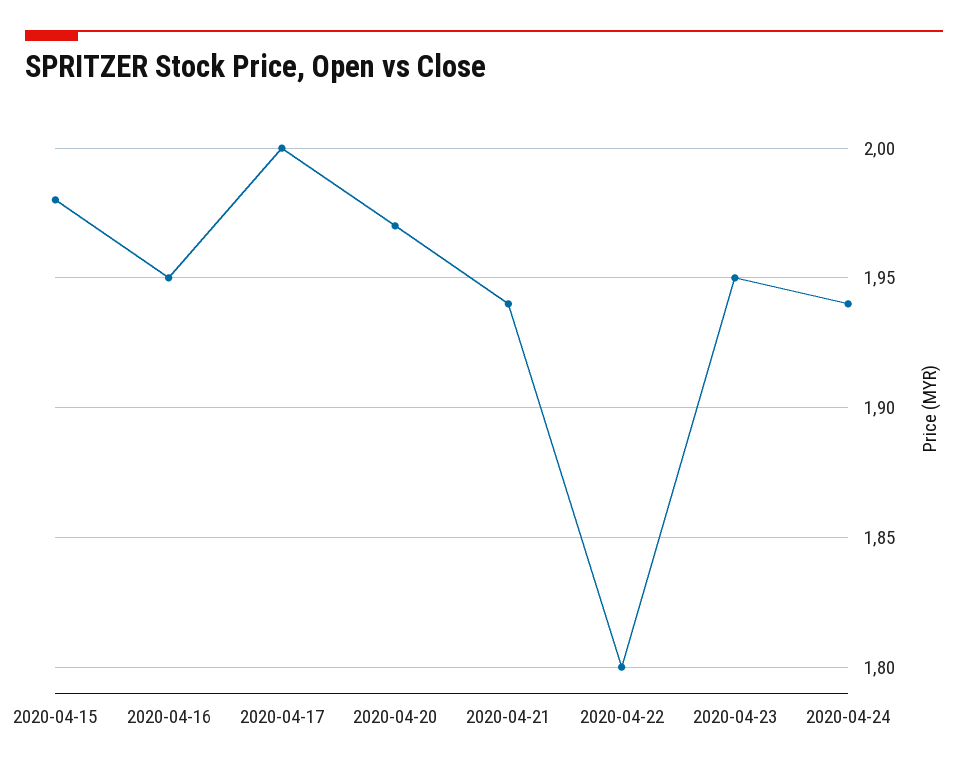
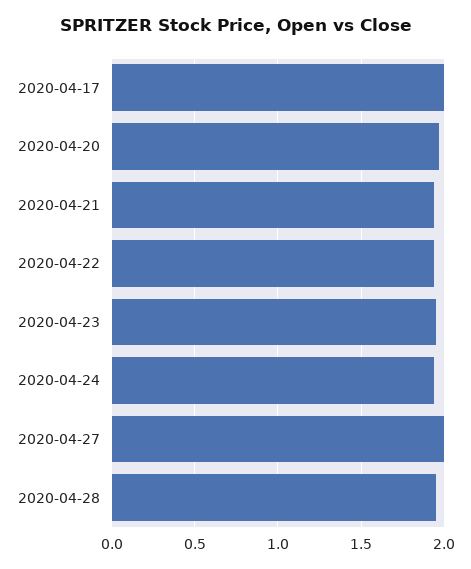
2020-04-15: 1.98 -> none
2020-04-16: 1.95 -> none
2020-04-22: 1.8 -> 1.95
2020-04-27: none -> 2
2020-04-28: none -> 1.95

